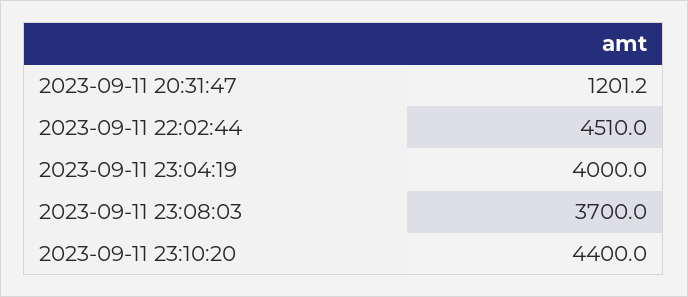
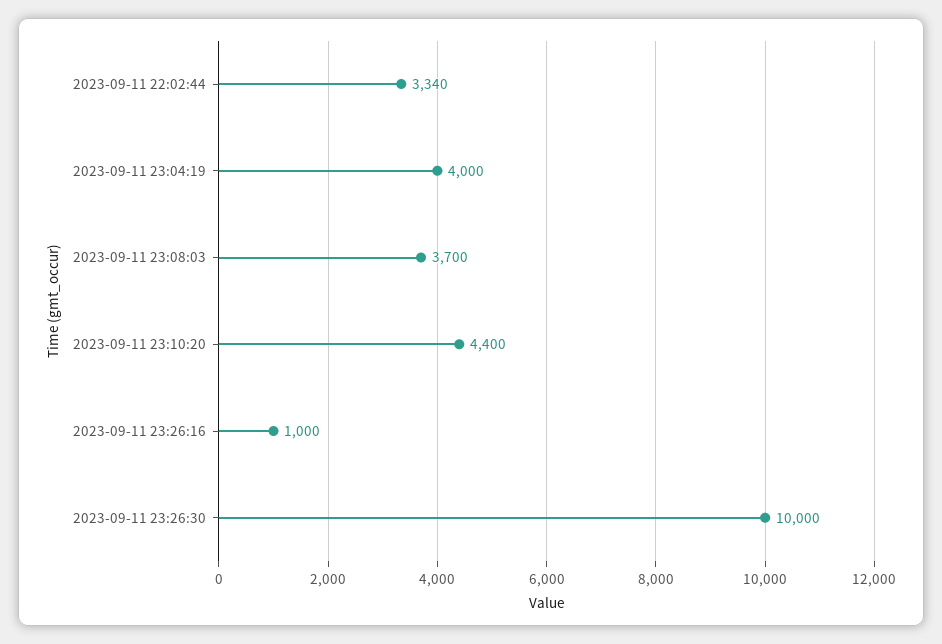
2023-09-11 20:31:47: 1201.2 -> none
2023-09-11 22:02:44: 4510 -> 3340
2023-09-11 23:26:16: none -> 1000
2023-09-11 23:26:30: none -> 10000

